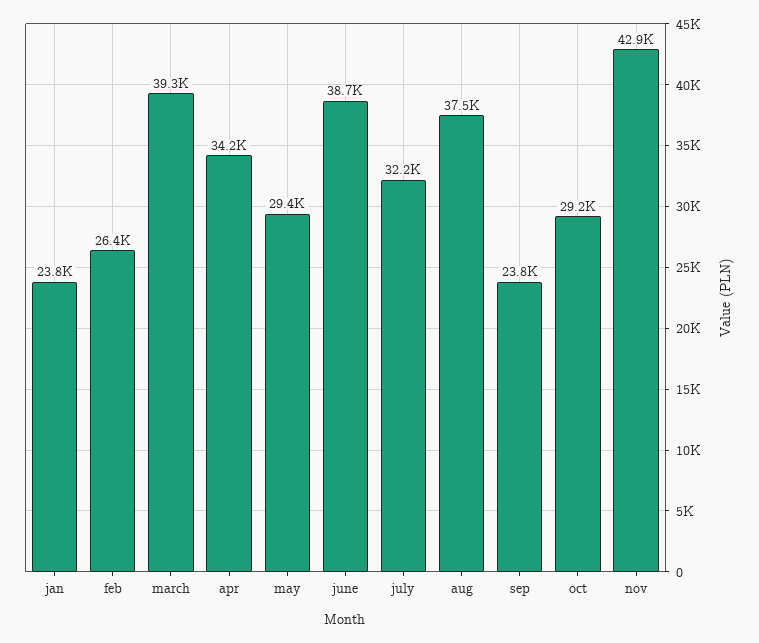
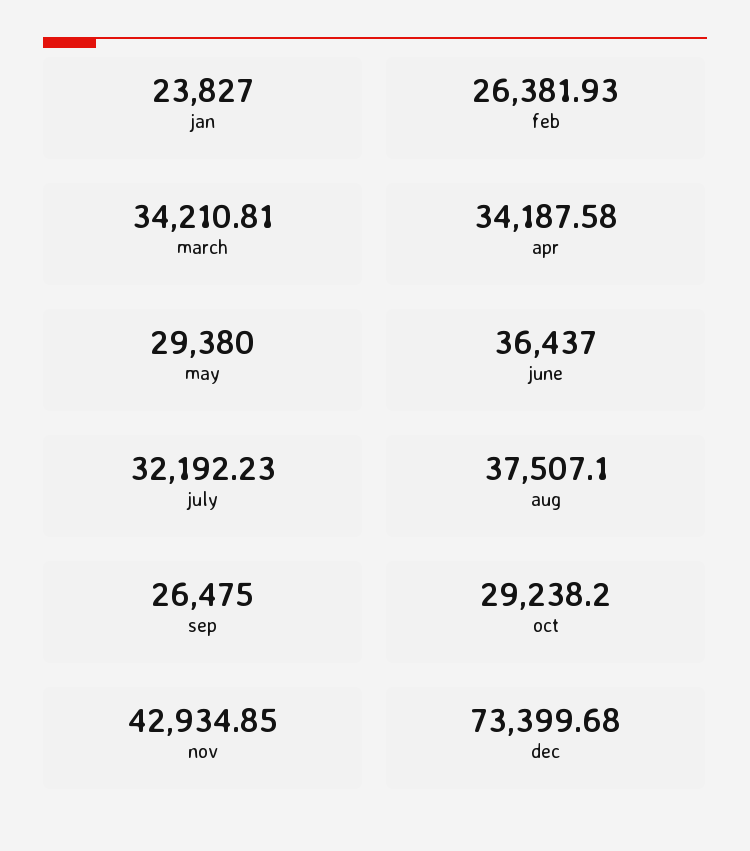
march: 39300 -> 34210.81
june: 38700 -> 36437
sep: 23800 -> 26475
dec: none -> 73399.68

